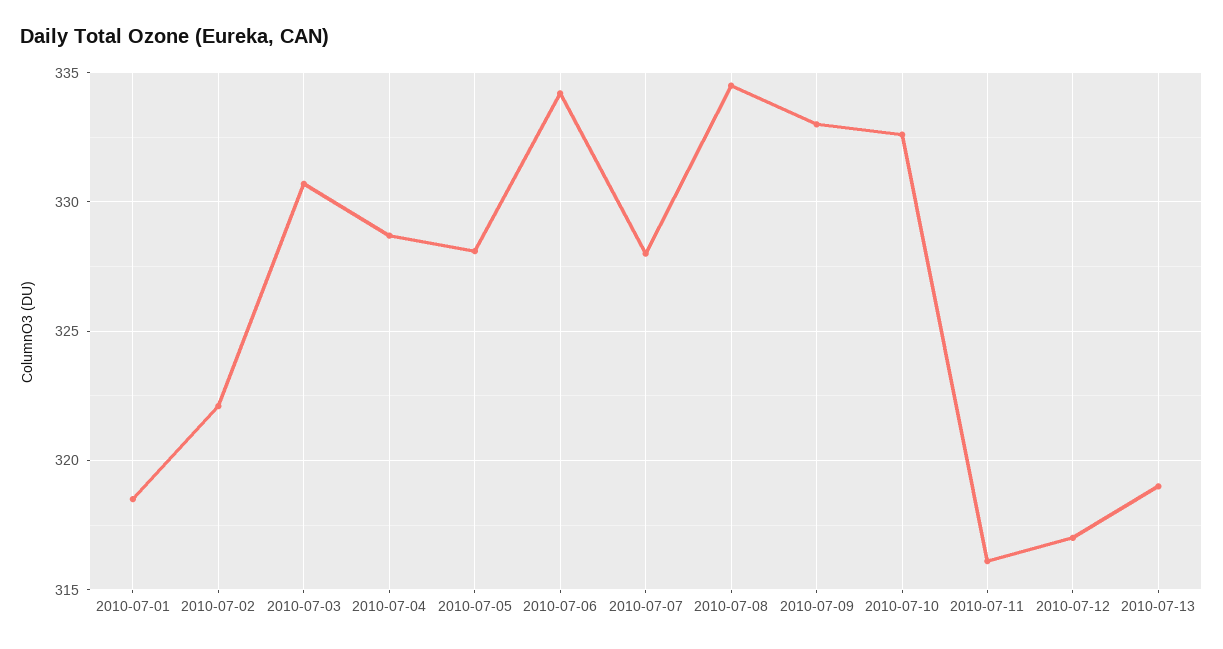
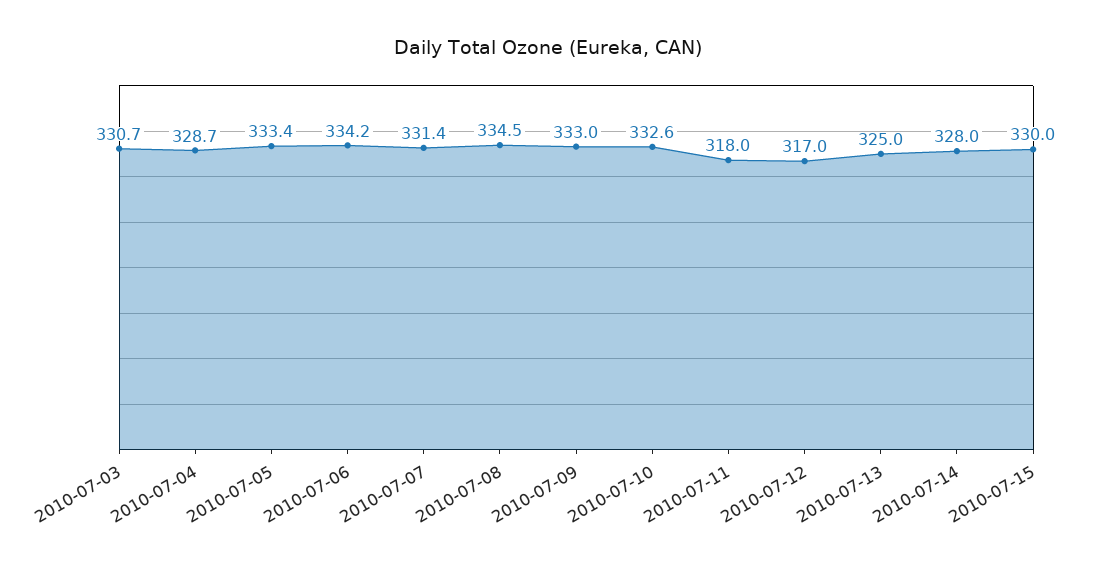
2010-07-01: 318.5 -> none
2010-07-02: 322 -> none
2010-07-05: 328 -> 333.4
2010-07-07: 328 -> 331.4
2010-07-11: 316 -> 318
2010-07-13: 319 -> 325
2010-07-14: none -> 328
2010-07-15: none -> 330

